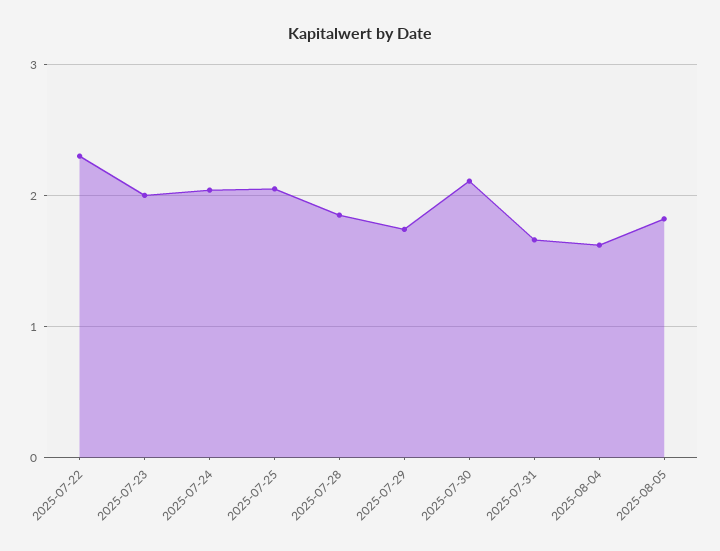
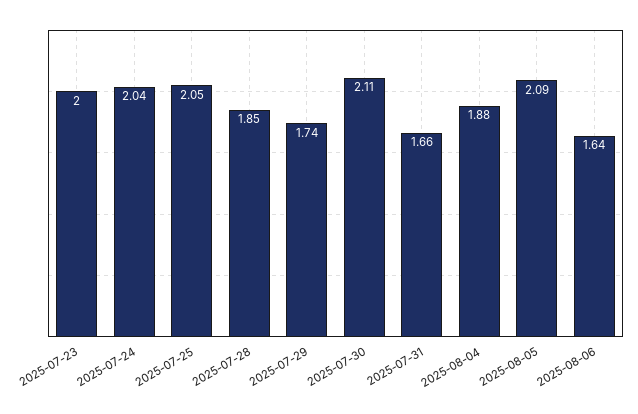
2025-07-22: 2.3 -> none
2025-08-04: 1.6 -> 1.88
2025-08-05: 1.8 -> 2.09
2025-08-06: none -> 1.64

